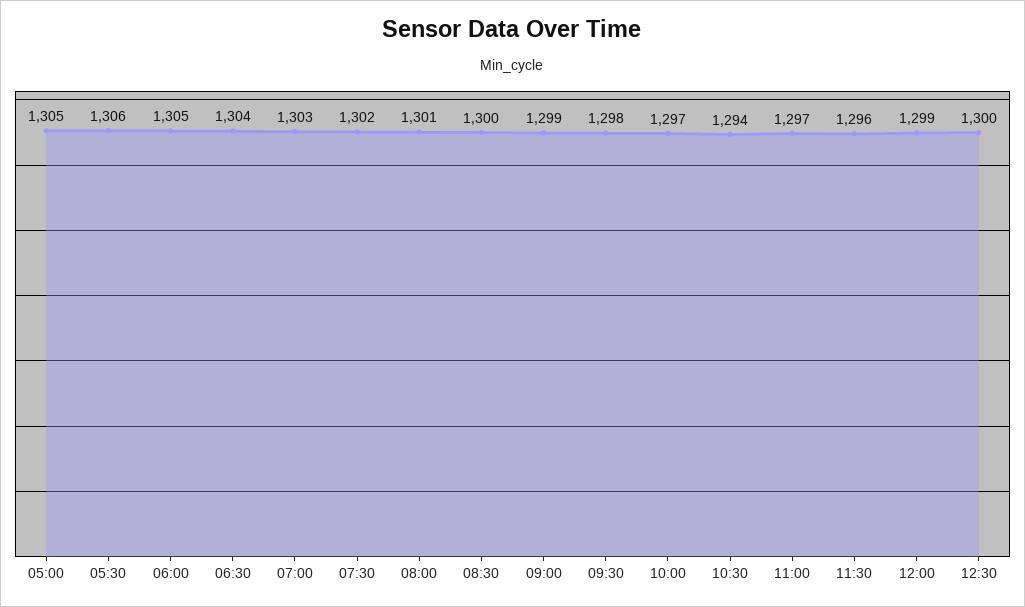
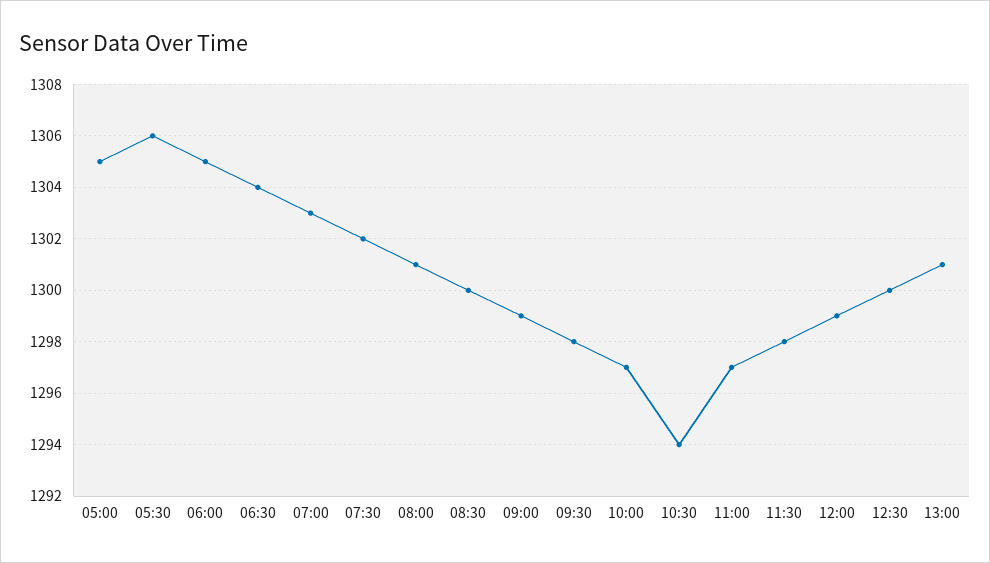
11:30: 1296 -> 1298
13:00: none -> 1301

